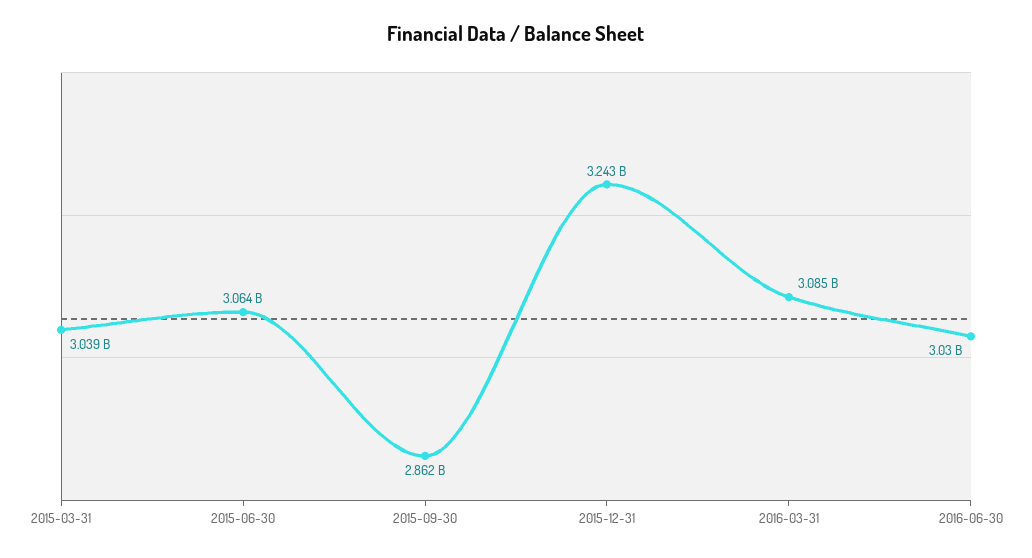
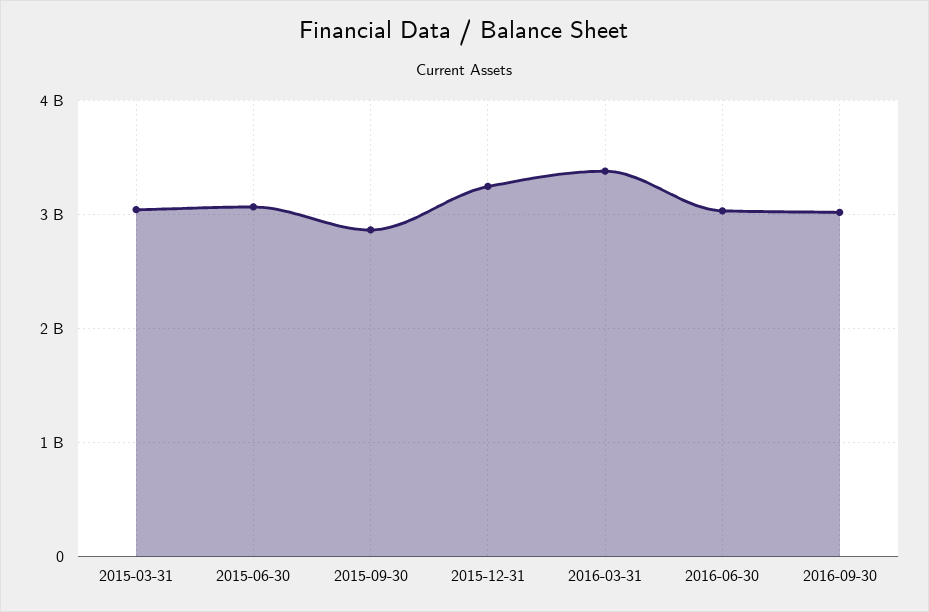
2016-03-31: 3085000000 -> 3400000000
2016-09-30: none -> 3000000000

